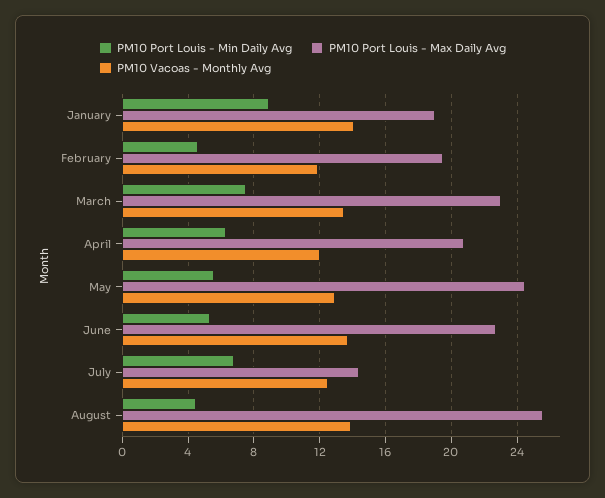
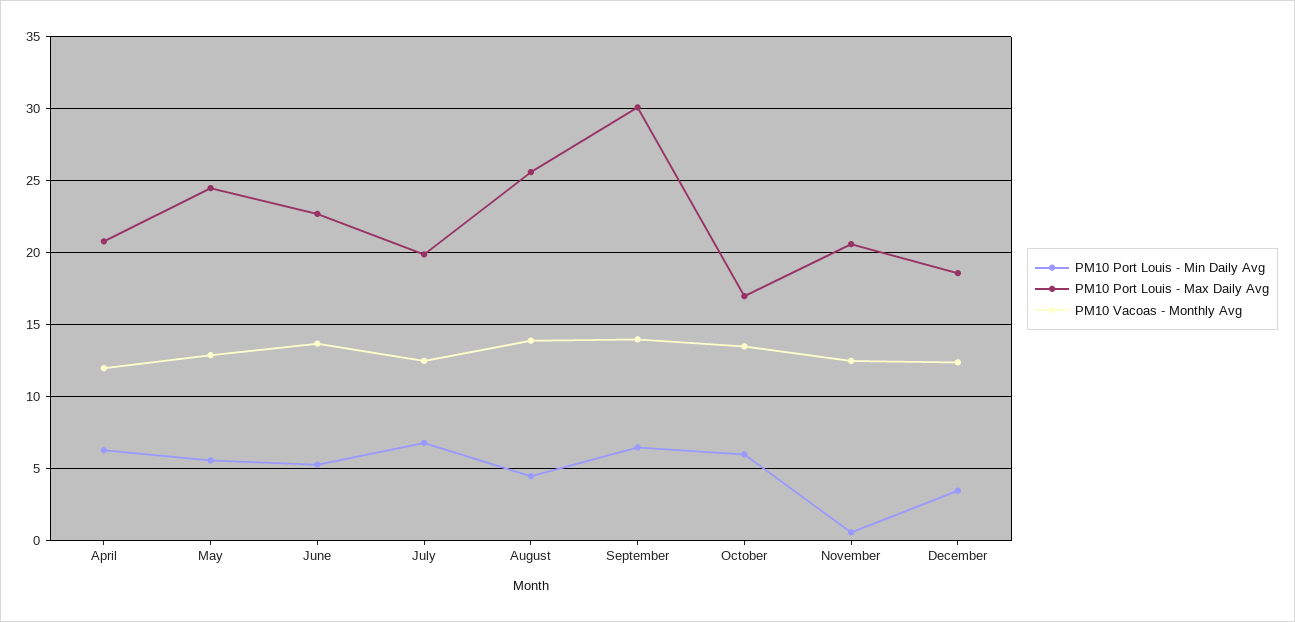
PM10 Port Louis - Min Daily Avg, January: 9 -> none
PM10 Port Louis - Max Daily Avg, January: 19 -> none
PM10 Vacoas - Monthly Avg, January: 14 -> none
PM10 Port Louis - Min Daily Avg, February: 4.5 -> none
PM10 Port Louis - Max Daily Avg, February: 19.5 -> none
PM10 Vacoas - Monthly Avg, February: 12 -> none
PM10 Port Louis - Min Daily Avg, March: 7.5 -> none
PM10 Port Louis - Max Daily Avg, March: 23 -> none
PM10 Vacoas - Monthly Avg, March: 13.5 -> none
PM10 Port Louis - Max Daily Avg, July: 14.5 -> 20
PM10 Port Louis - Min Daily Avg, September: none -> 6.5
PM10 Port Louis - Max Daily Avg, September: none -> 30
PM10 Vacoas - Monthly Avg, September: none -> 14
PM10 Port Louis - Min Daily Avg, October: none -> 6
PM10 Port Louis - Max Daily Avg, October: none -> 17
PM10 Vacoas - Monthly Avg, October: none -> 13.5
PM10 Port Louis - Min Daily Avg, November: none -> 0.5
PM10 Port Louis - Max Daily Avg, November: none -> 20.5
PM10 Vacoas - Monthly Avg, November: none -> 12.5
PM10 Port Louis - Min Daily Avg, December: none -> 3.5
PM10 Port Louis - Max Daily Avg, December: none -> 18.5
PM10 Vacoas - Monthly Avg, December: none -> 12.5

